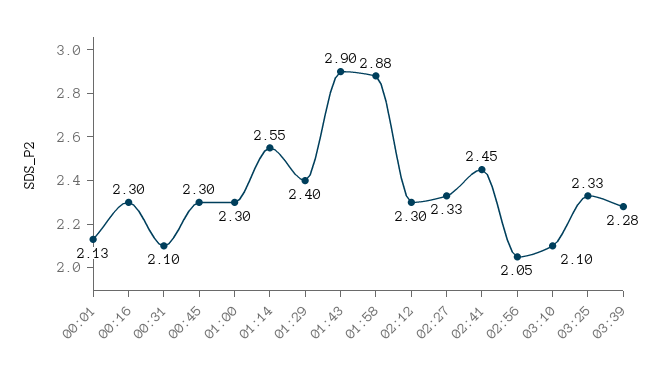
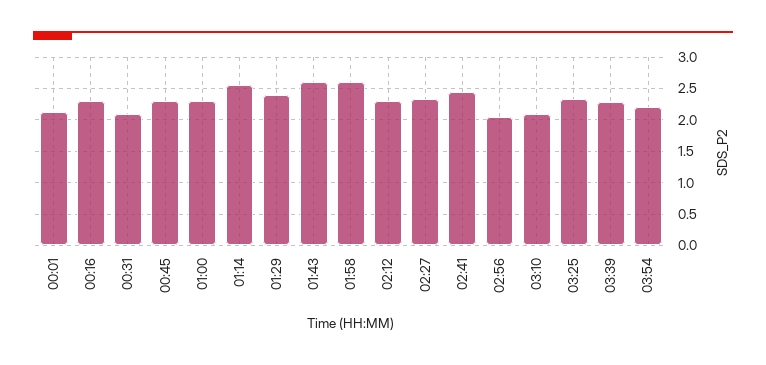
01:43: 2.9 -> 2.6
01:58: 2.88 -> 2.6
03:54: none -> 2.2

